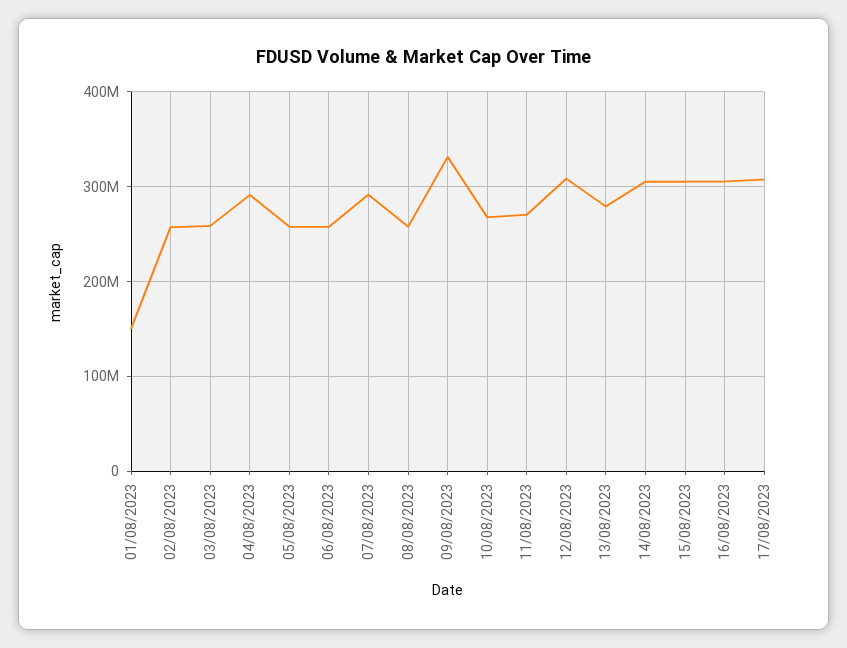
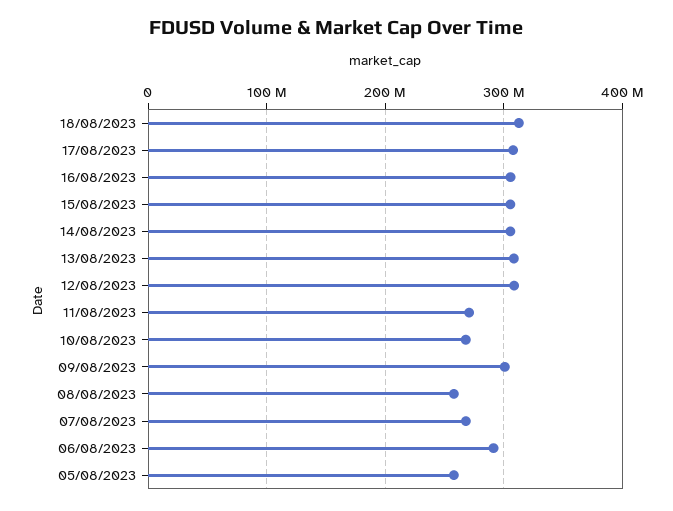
01/08/2023: 150000000 -> none
02/08/2023: 260000000 -> none
03/08/2023: 260000000 -> none
04/08/2023: 290000000 -> none
06/08/2023: 260000000 -> 290000000
07/08/2023: 290000000 -> 270000000
09/08/2023: 330000000 -> 300000000
13/08/2023: 280000000 -> 310000000
18/08/2023: none -> 310000000

